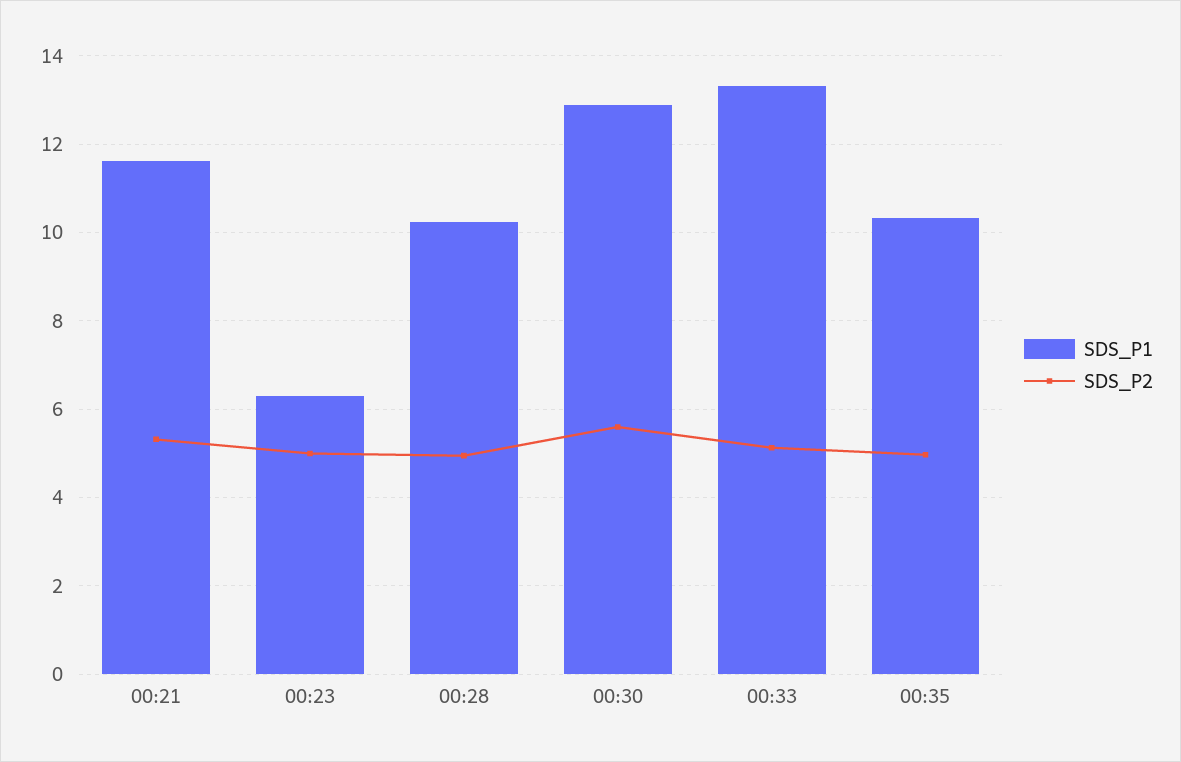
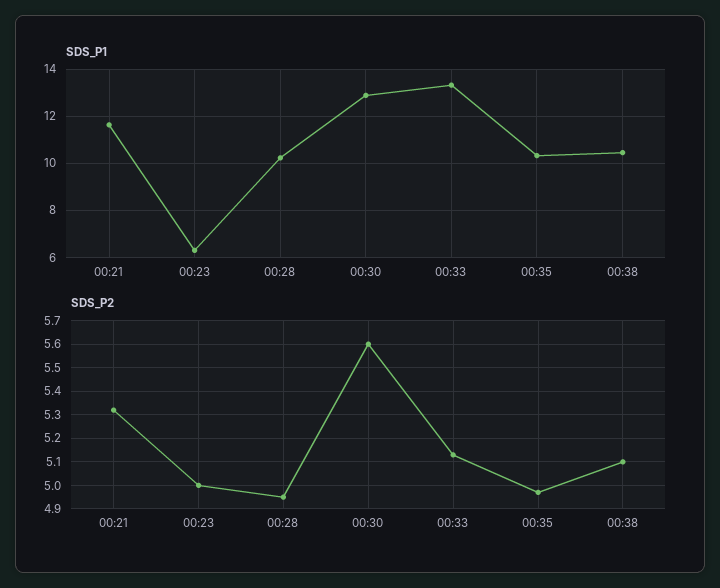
SDS_P1, 00:38: none -> 10.5
SDS_P2, 00:38: none -> 5.1

